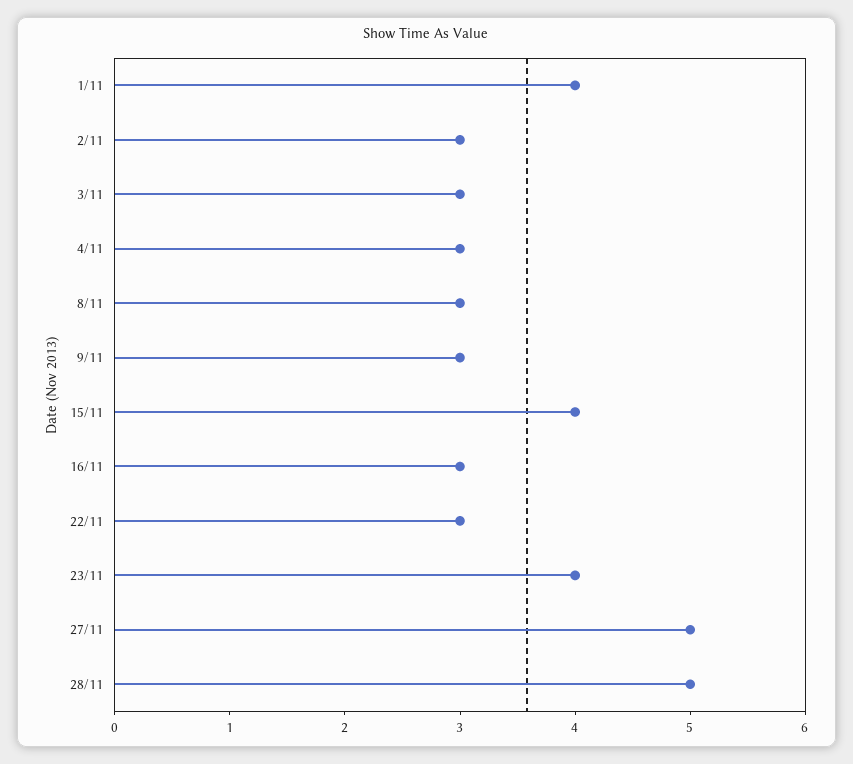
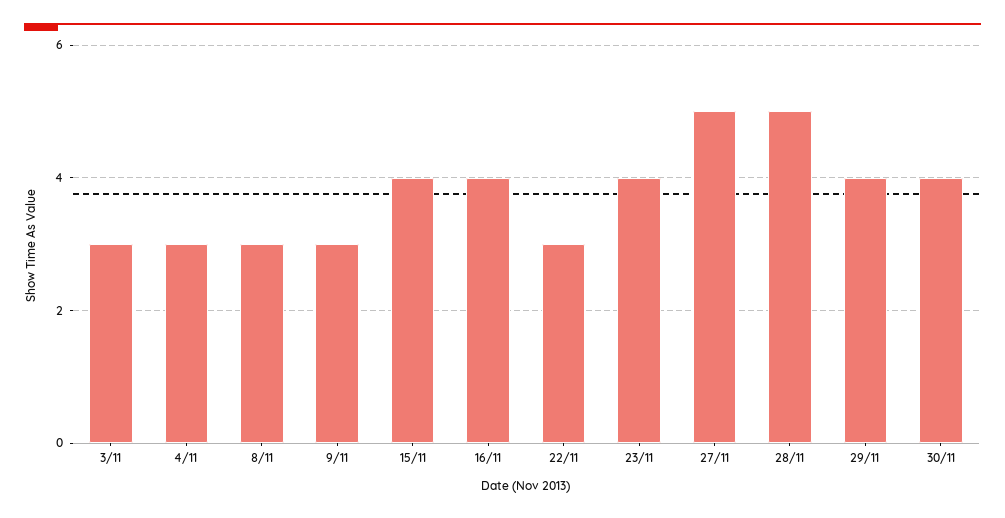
1/11: 4 -> none
2/11: 3 -> none
16/11: 3 -> 4
29/11: none -> 4
30/11: none -> 4

